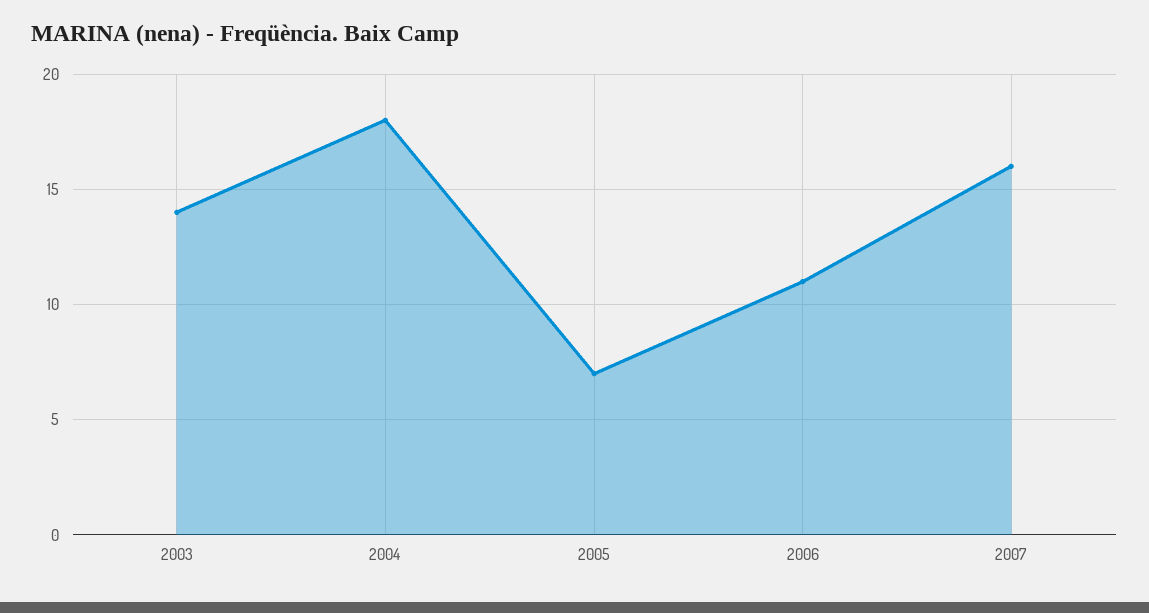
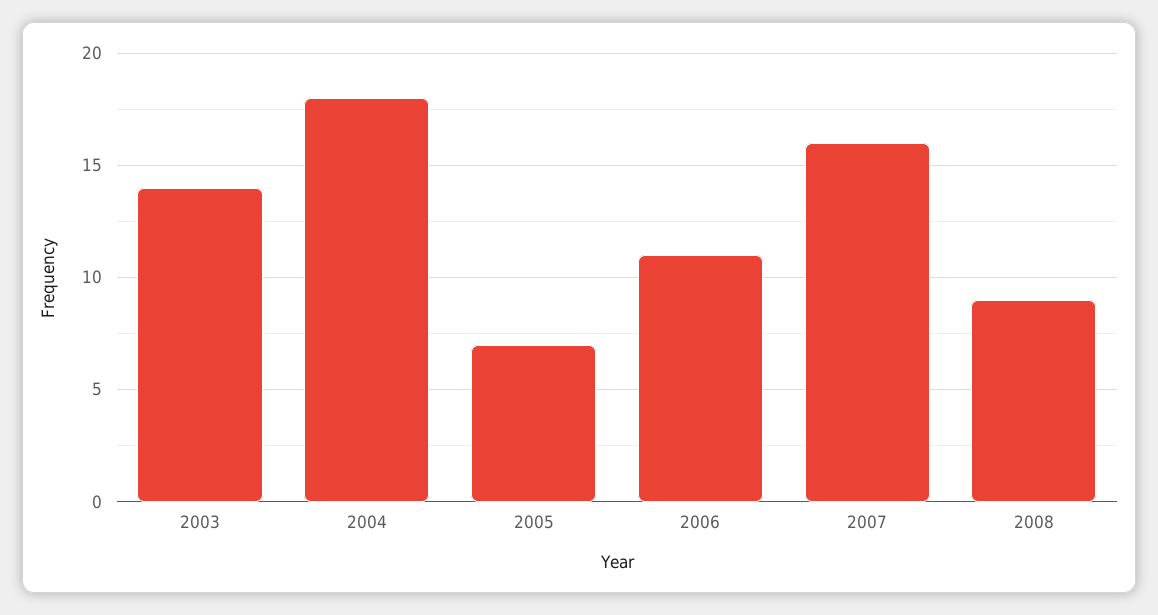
2008: none -> 9

